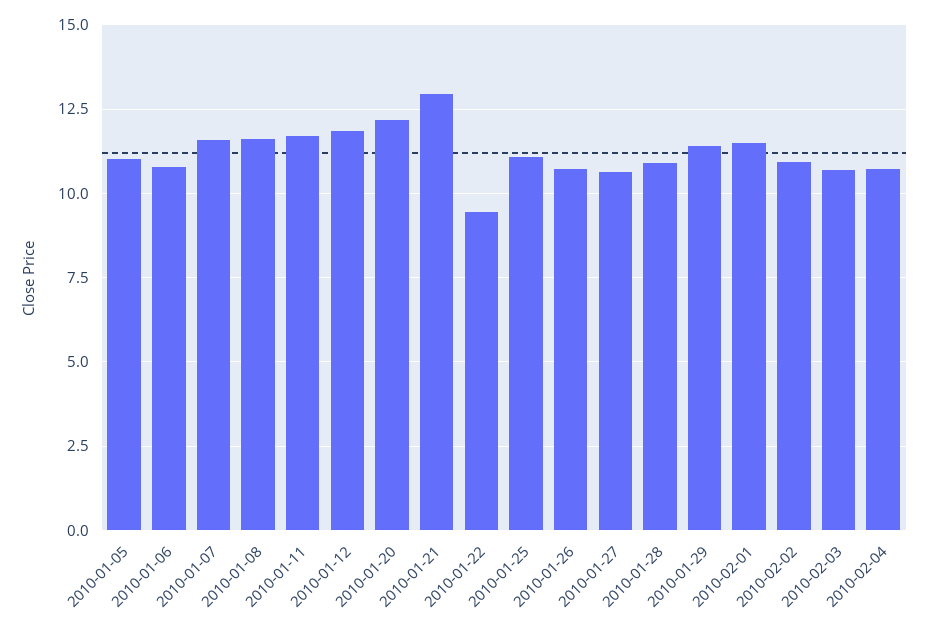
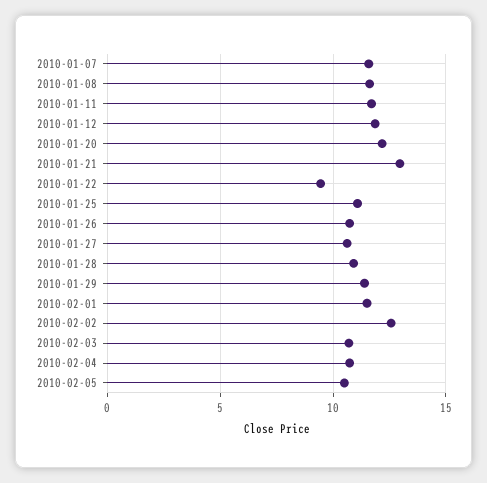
2010-01-05: 11 -> none
2010-01-06: 10.75 -> none
2010-02-02: 11 -> 12.5
2010-02-05: none -> 10.5

